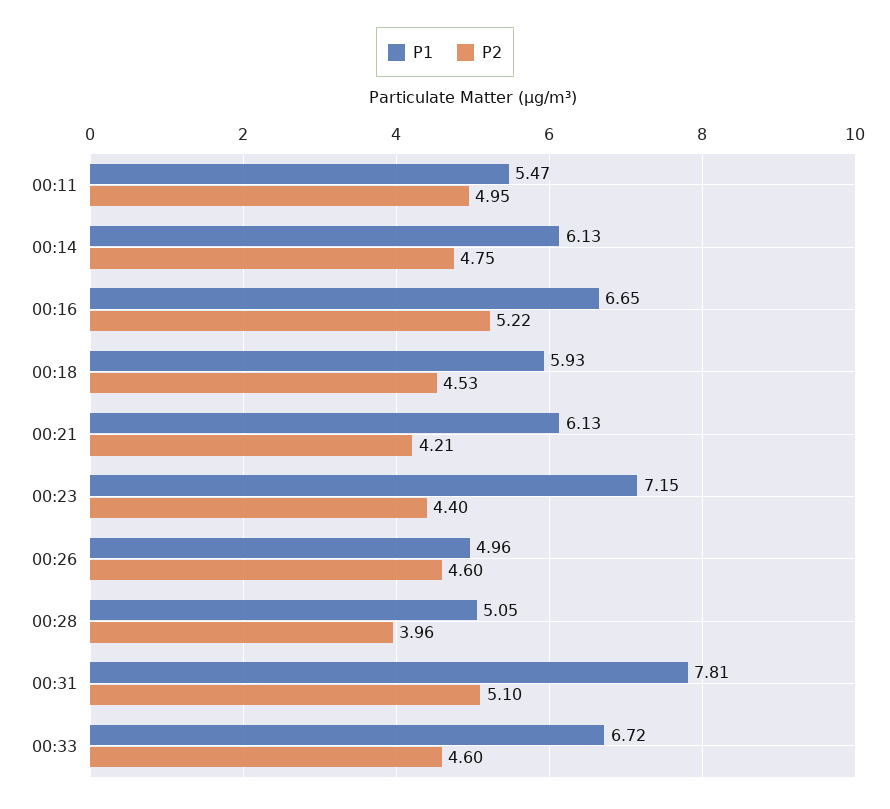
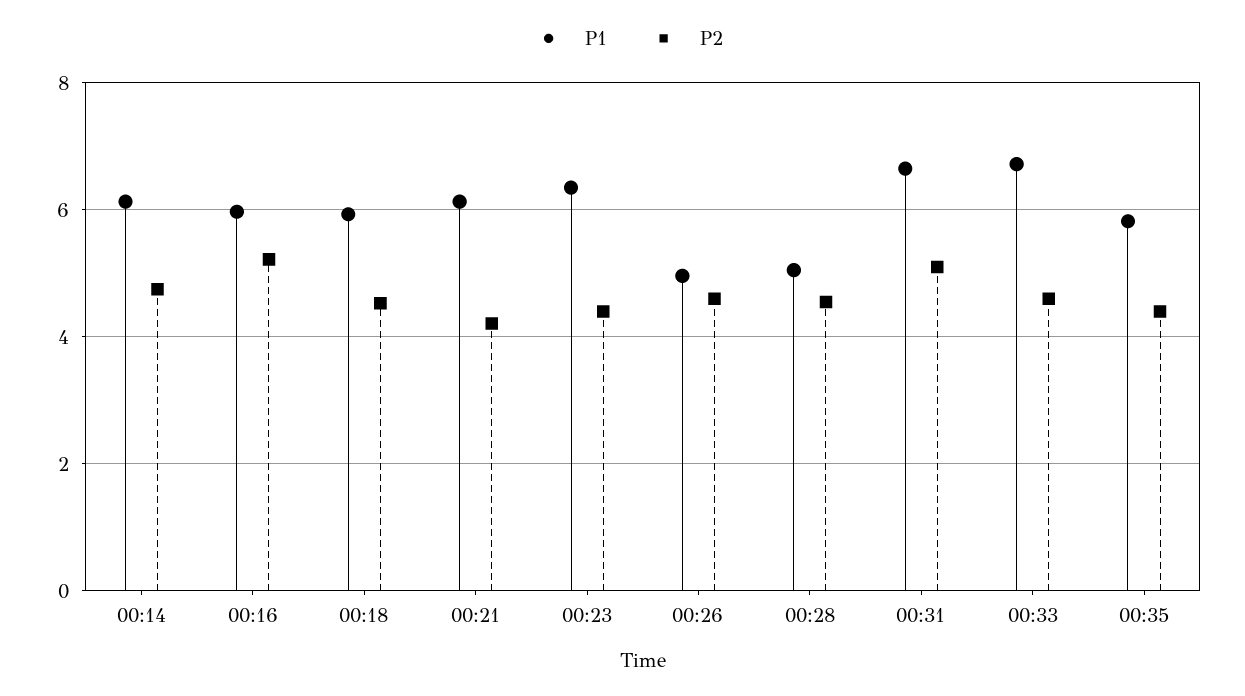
P1, 00:11: 5.47 -> none
P2, 00:11: 4.95 -> none
P1, 00:16: 6.65 -> 6
P1, 00:23: 7.15 -> 6.4
P2, 00:28: 3.96 -> 4.6
P1, 00:31: 7.81 -> 6.6
P1, 00:35: none -> 5.8
P2, 00:35: none -> 4.4

